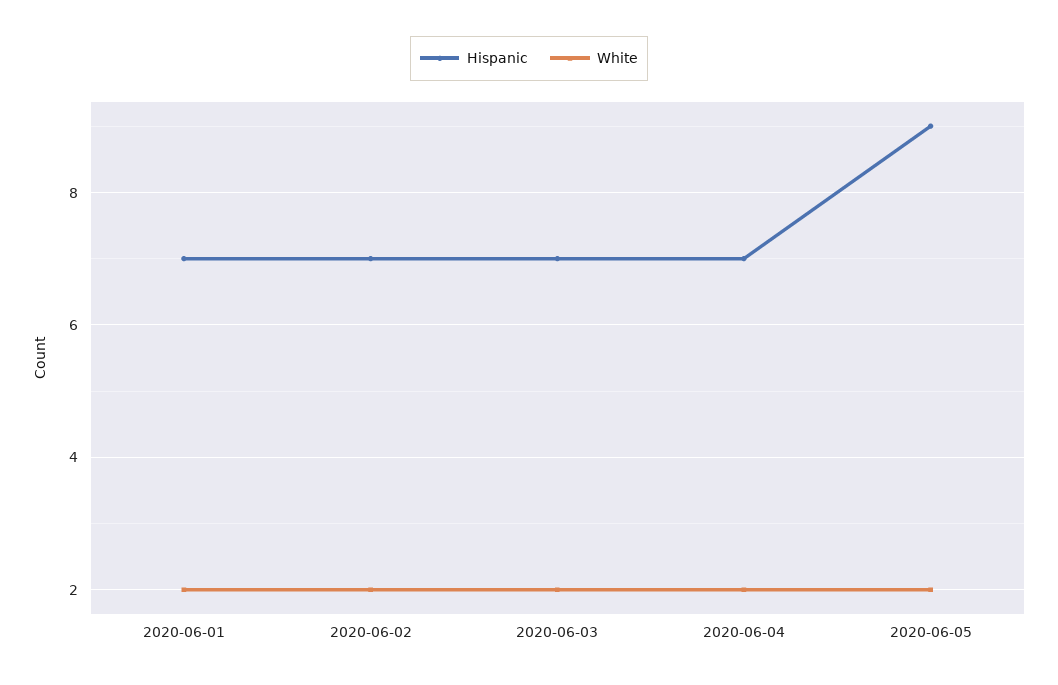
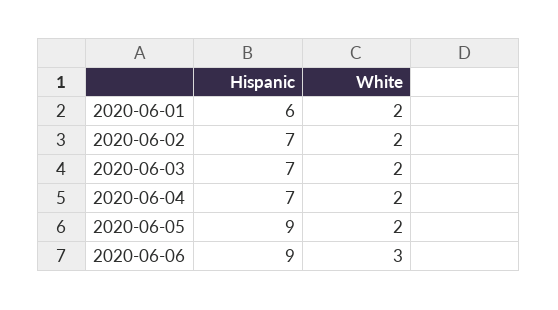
Hispanic, 2020-06-01: 7 -> 6
Hispanic, 2020-06-06: none -> 9
White, 2020-06-06: none -> 3

